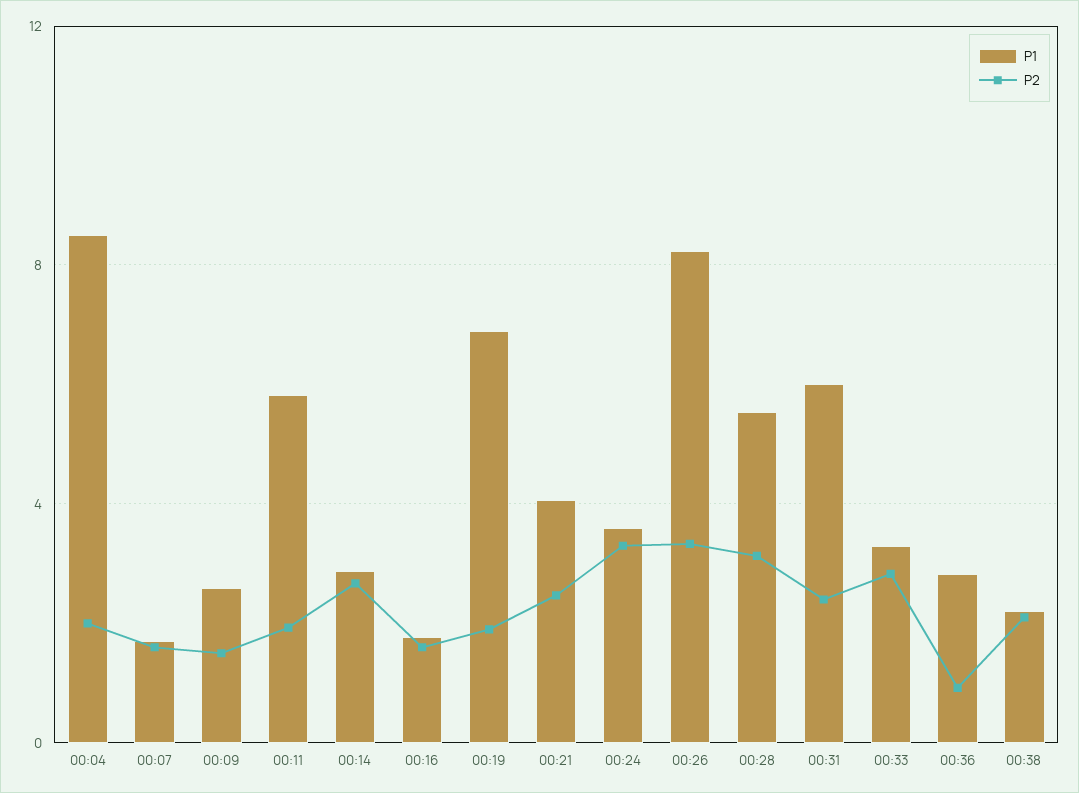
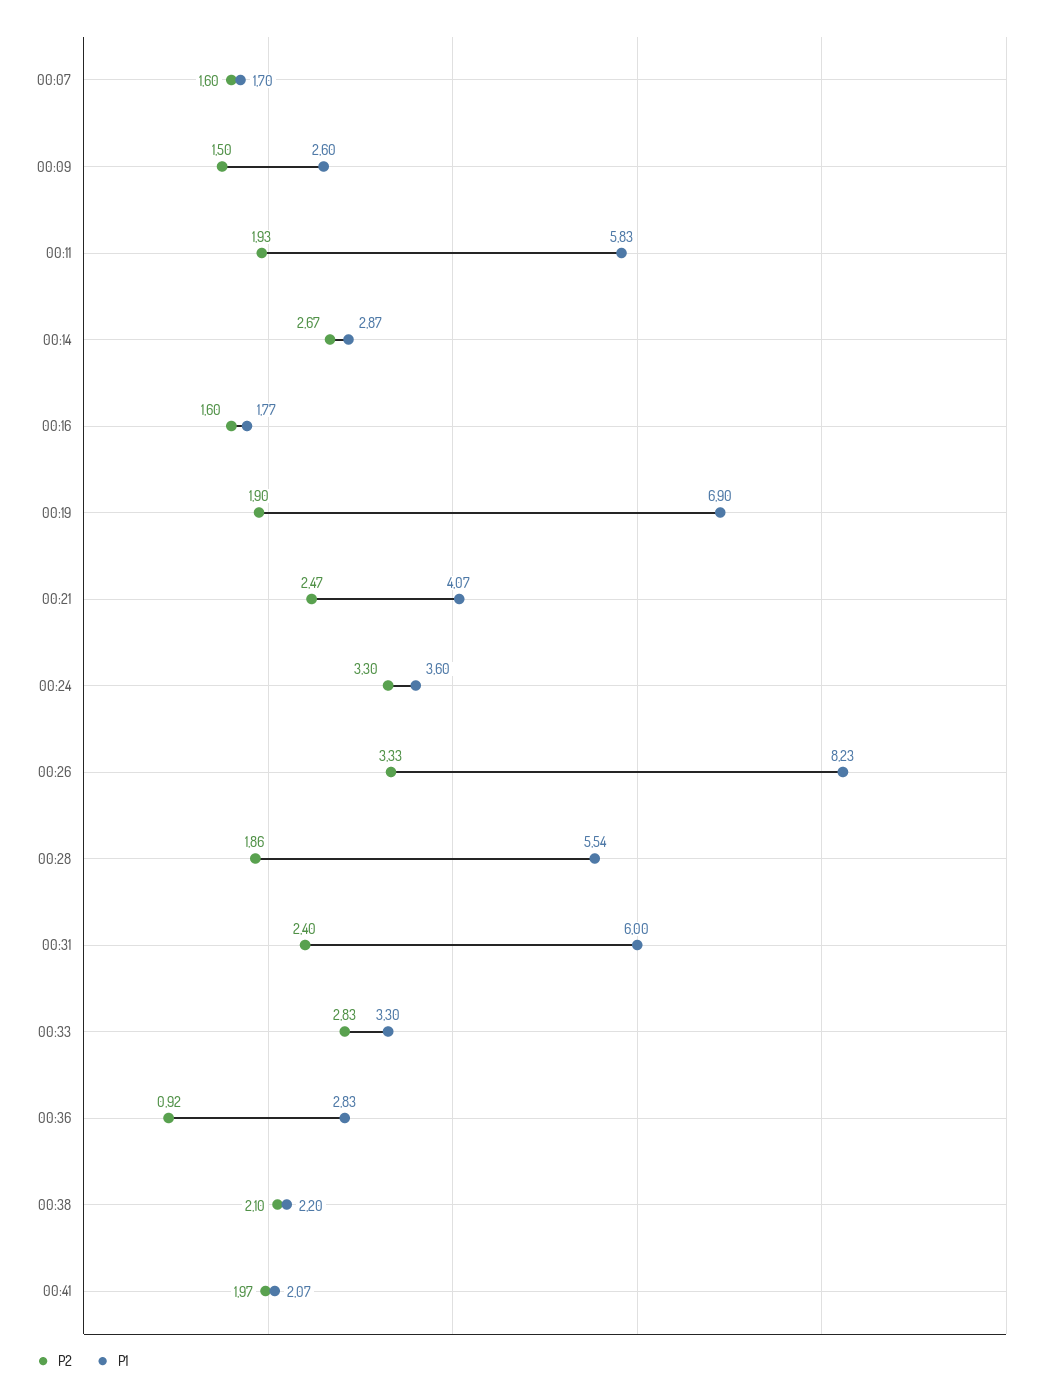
P1, 00:04: 8.5 -> none
P2, 00:04: 2 -> none
P2, 00:28: 3 -> 1.86
P2, 00:41: none -> 1.97
P1, 00:41: none -> 2.07

